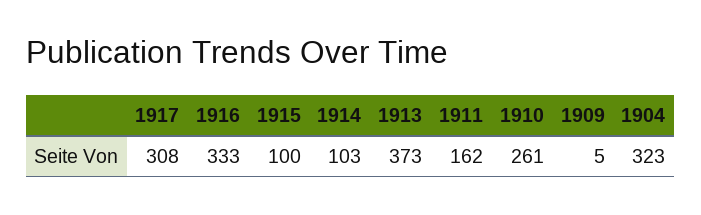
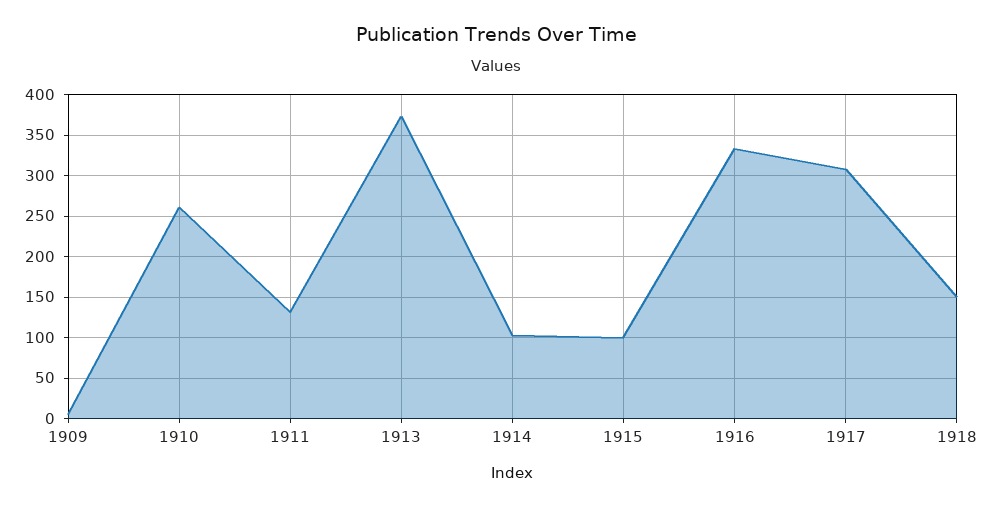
1911: 162 -> 130
1904: 323 -> none
1918: none -> 150

